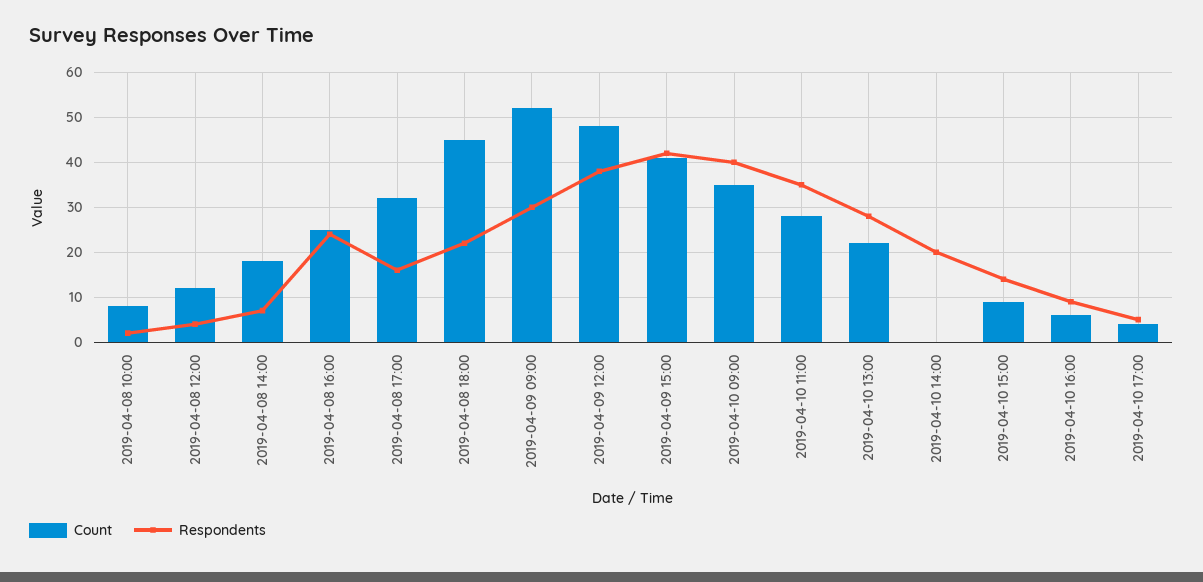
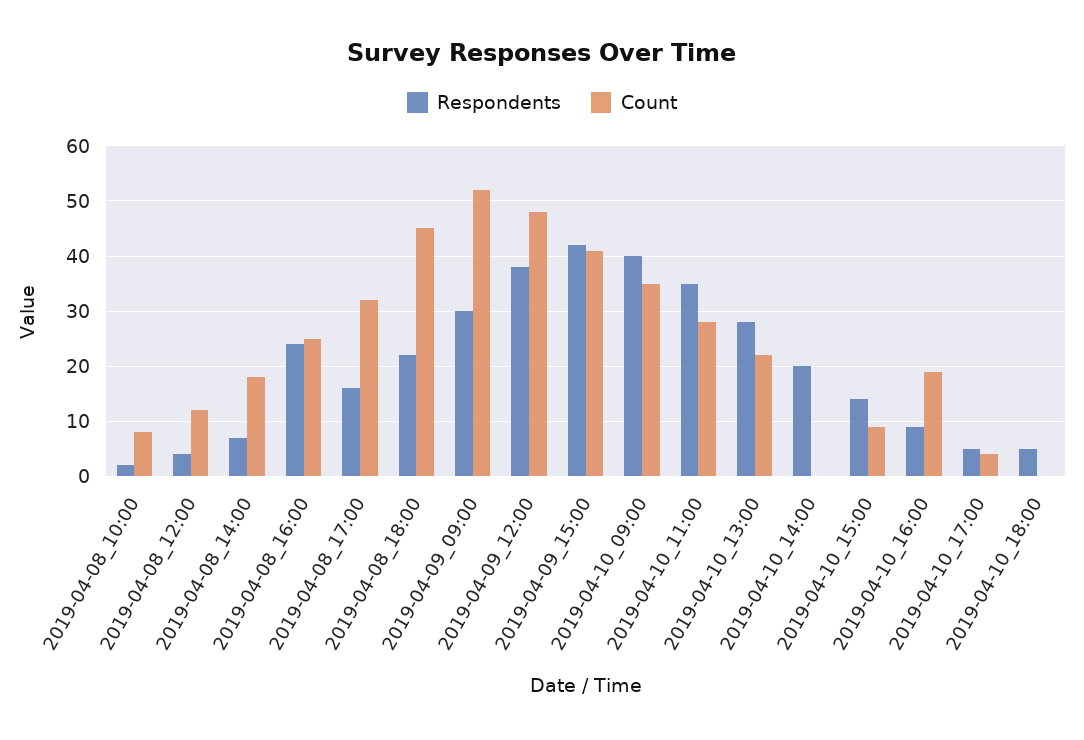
Count, 2019-04-10 16:00: 5 -> 20
Respondents, 2019-04-10_18:00: none -> 5
Count, 2019-04-10_18:00: none -> 0

